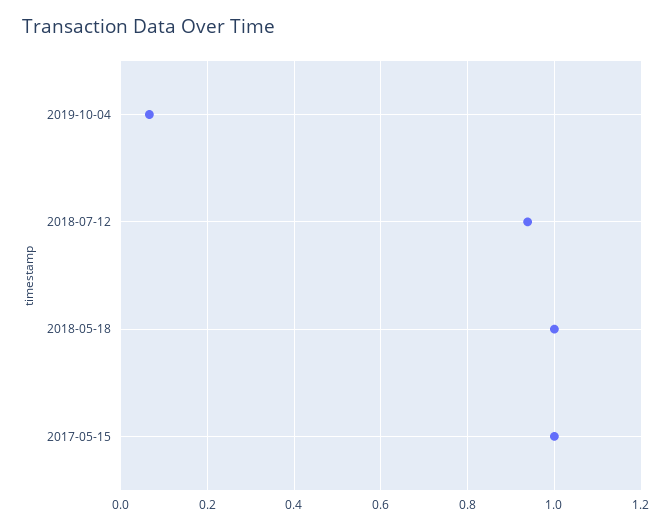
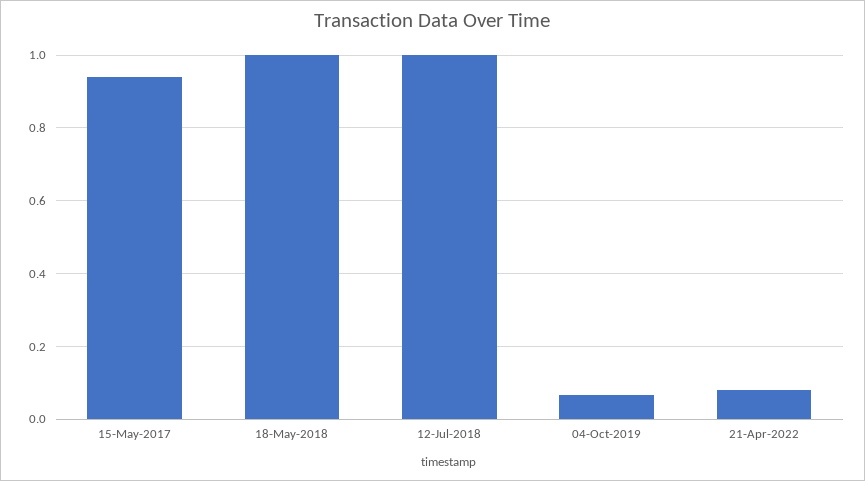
2018-07-12: 0.94 -> 1
2017-05-15: 1 -> 0.94
21-Apr-2022: none -> 0.08

